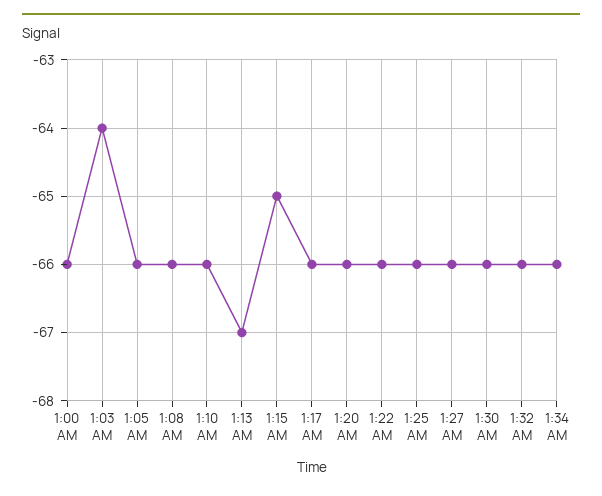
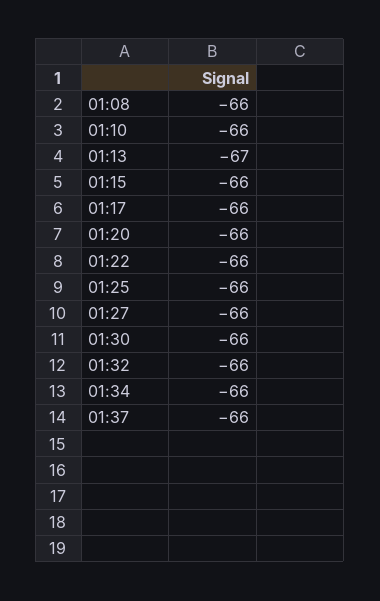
1:00 AM: -66 -> none
1:03 AM: -64 -> none
1:05 AM: -66 -> none
1:15 AM: -65 -> -66
01:37: none -> -66

